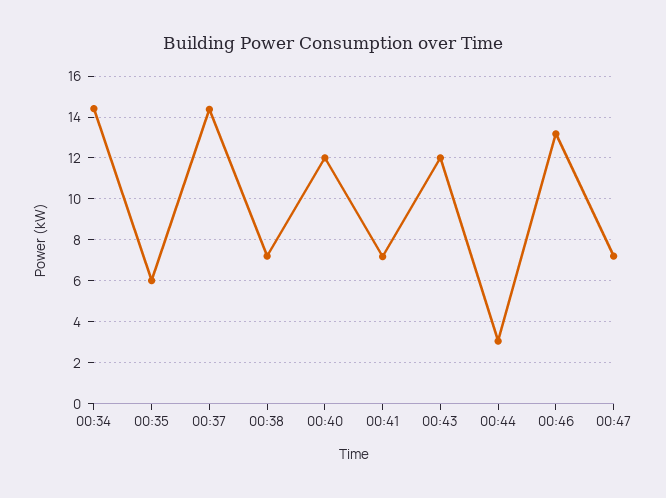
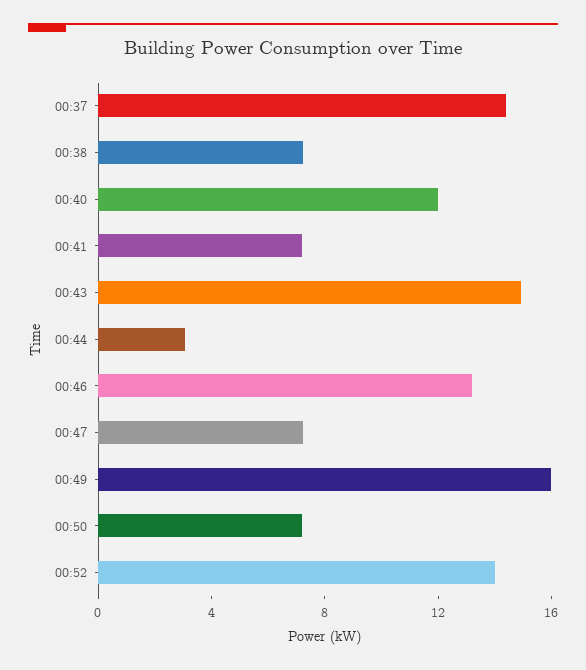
00:34: 14.5 -> none
00:35: 6 -> none
00:43: 12 -> 15
00:49: none -> 16
00:50: none -> 7
00:52: none -> 14

